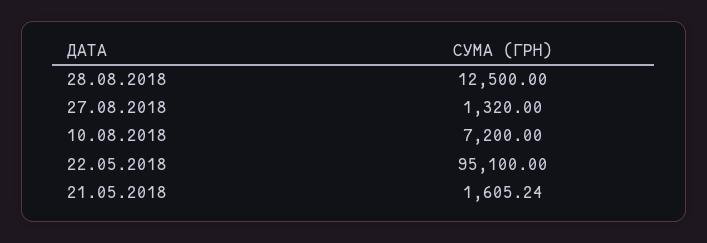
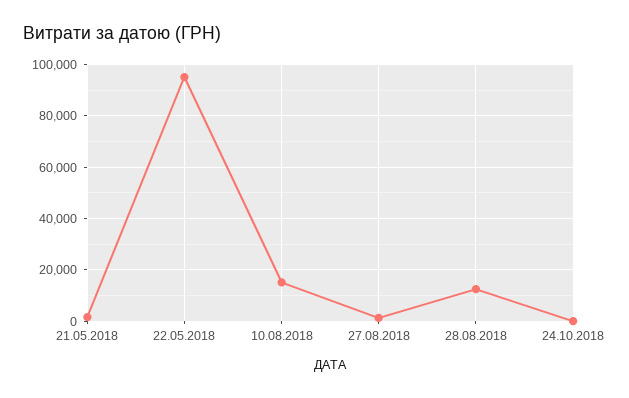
10.08.2018: 7200 -> 15000
24.10.2018: none -> 0

